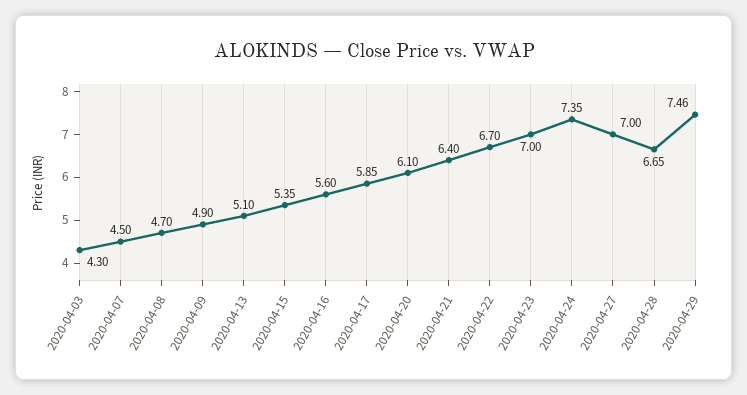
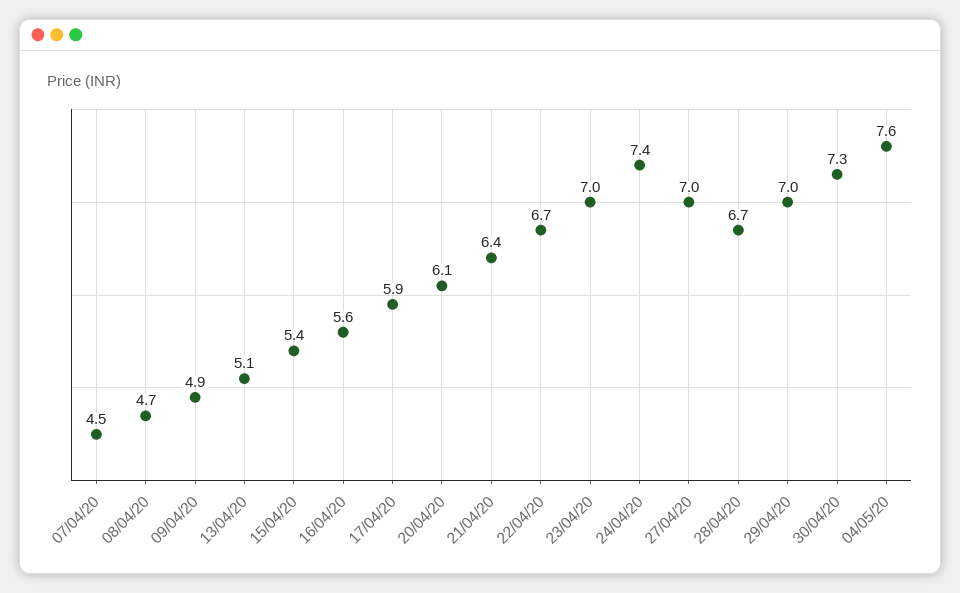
2020-04-03: 4.3 -> none
2020-04-29: 7.46 -> 7
30/04/20: none -> 7.3
04/05/20: none -> 7.6

